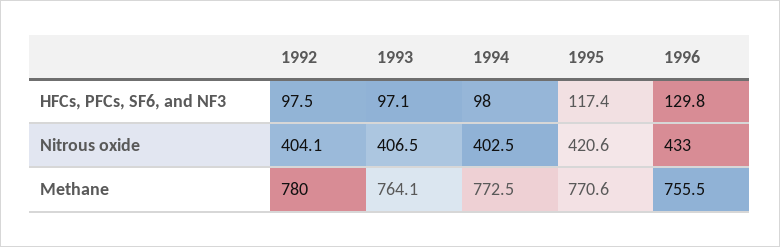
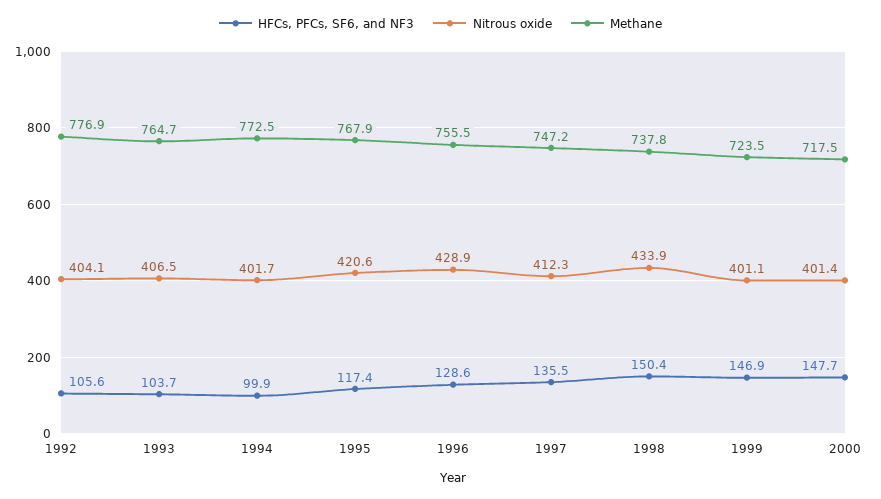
HFCs, PFCs, SF6, and NF3, 1992: 97.5 -> 105.6
HFCs, PFCs, SF6, and NF3, 1993: 97.1 -> 103.7
HFCs, PFCs, SF6, and NF3, 1994: 98 -> 99.9
HFCs, PFCs, SF6, and NF3, 1996: 129.8 -> 128.6
Nitrous oxide, 1994: 402.5 -> 401.7
Nitrous oxide, 1996: 433 -> 428.9
Methane, 1992: 780 -> 776.9
Methane, 1993: 764.1 -> 764.7
Methane, 1995: 770.6 -> 767.9
HFCs, PFCs, SF6, and NF3, 1997: none -> 135.5
Nitrous oxide, 1997: none -> 412.3
Methane, 1997: none -> 747.2
HFCs, PFCs, SF6, and NF3, 1998: none -> 150.4
Nitrous oxide, 1998: none -> 433.9
Methane, 1998: none -> 737.8
HFCs, PFCs, SF6, and NF3, 1999: none -> 146.9
Nitrous oxide, 1999: none -> 401.1
Methane, 1999: none -> 723.5
HFCs, PFCs, SF6, and NF3, 2000: none -> 147.7
Nitrous oxide, 2000: none -> 401.4
Methane, 2000: none -> 717.5

